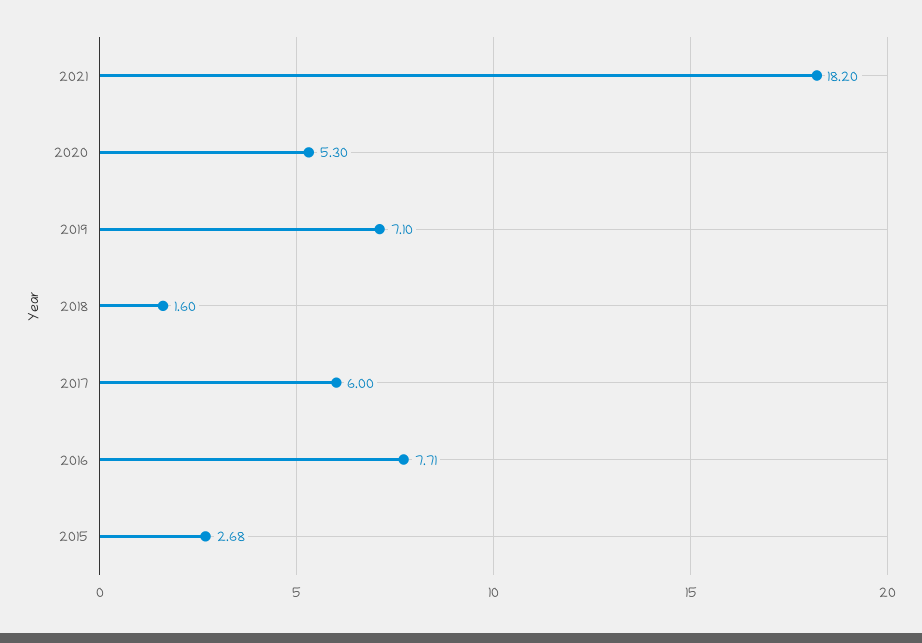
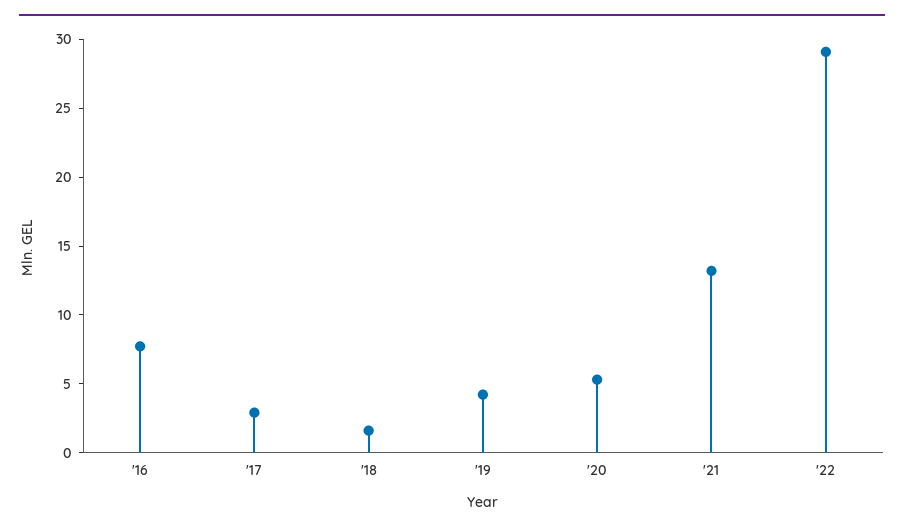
2021: 18.2 -> 13
2019: 7.1 -> 4
2017: 6 -> 3
2015: 2.68 -> none
'22: none -> 29

